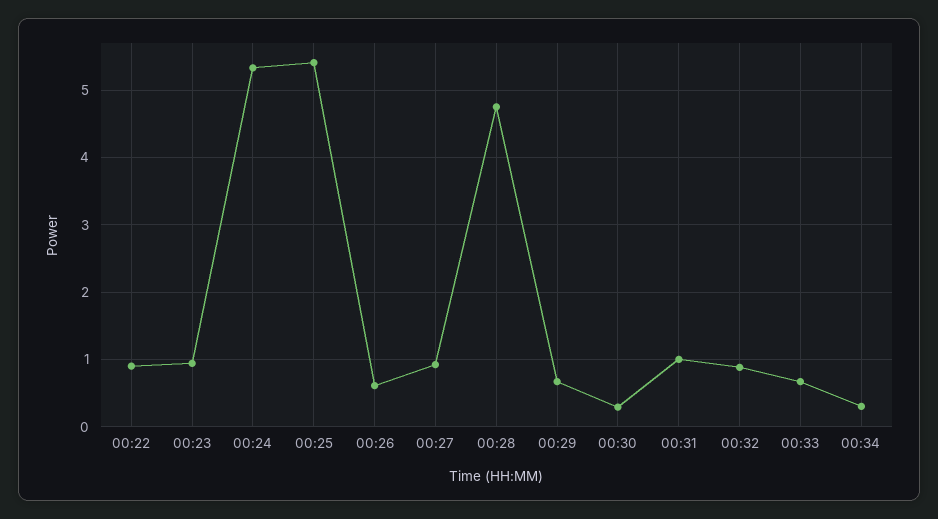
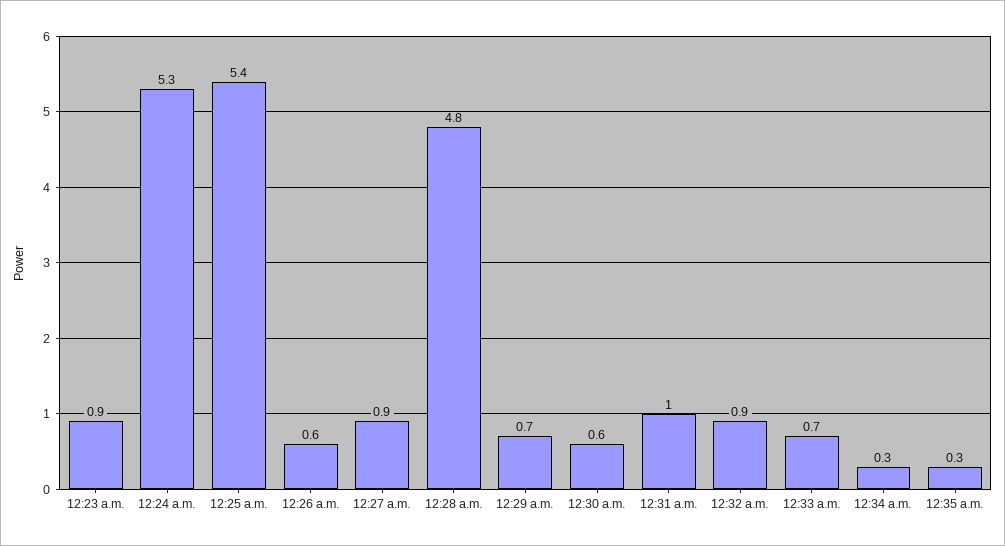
00:22: 0.9 -> none
00:30: 0.3 -> 0.6
12:35 a.m.: none -> 0.3

